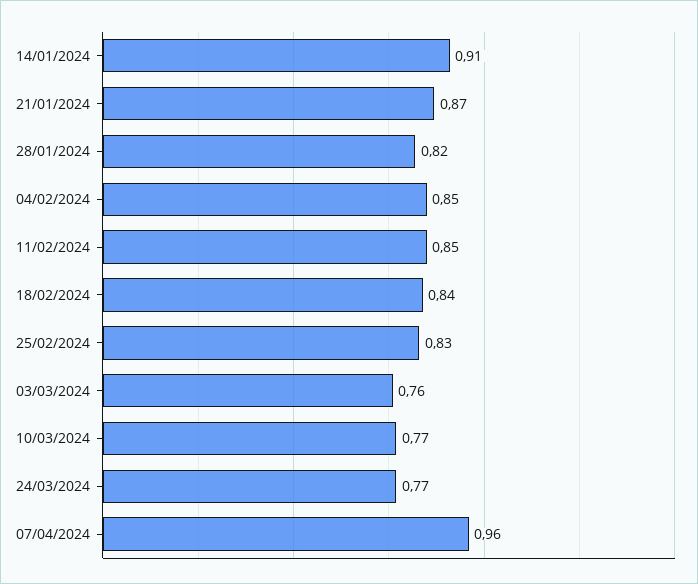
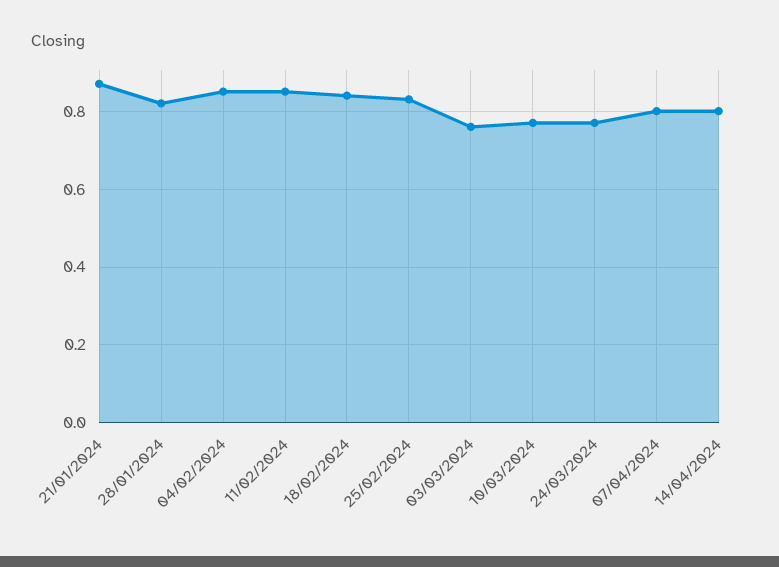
14/01/2024: 0.91 -> none
07/04/2024: 0.96 -> 0.8
14/04/2024: none -> 0.8

